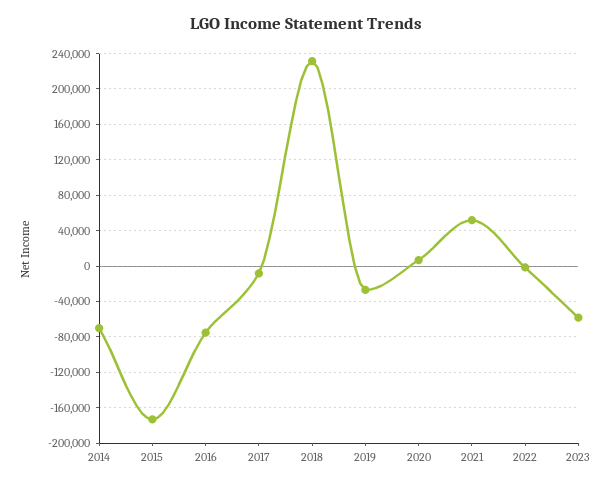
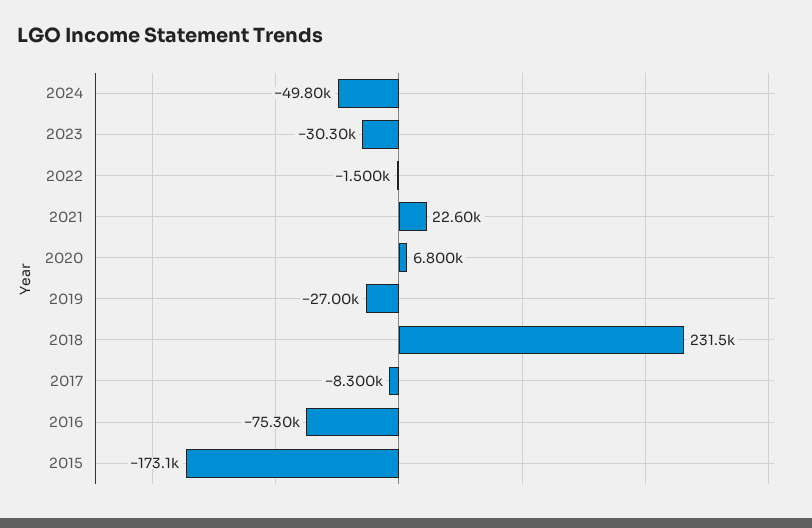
2014: -70000 -> none
2021: 50000 -> 22600
2023: -60000 -> -30300
2024: none -> -49800

